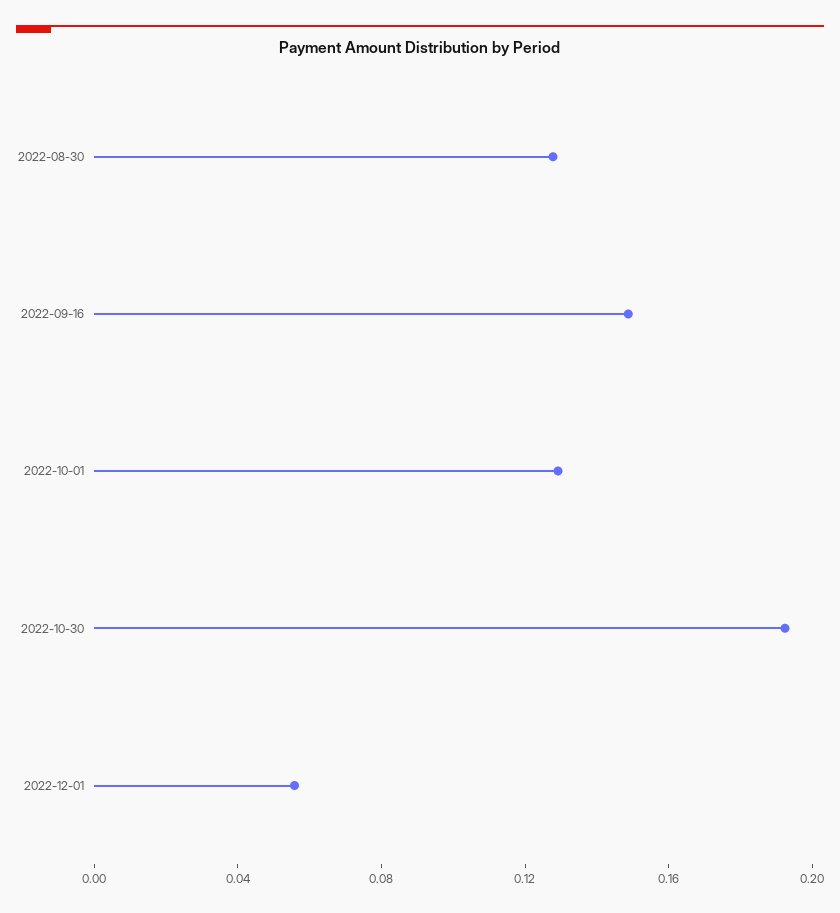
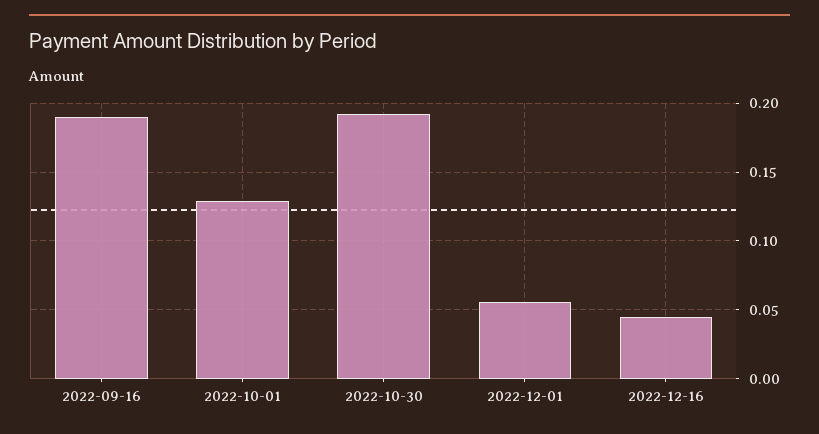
2022-08-30: 0.13 -> none
2022-09-16: 0.15 -> 0.19
2022-12-16: none -> 0.045

